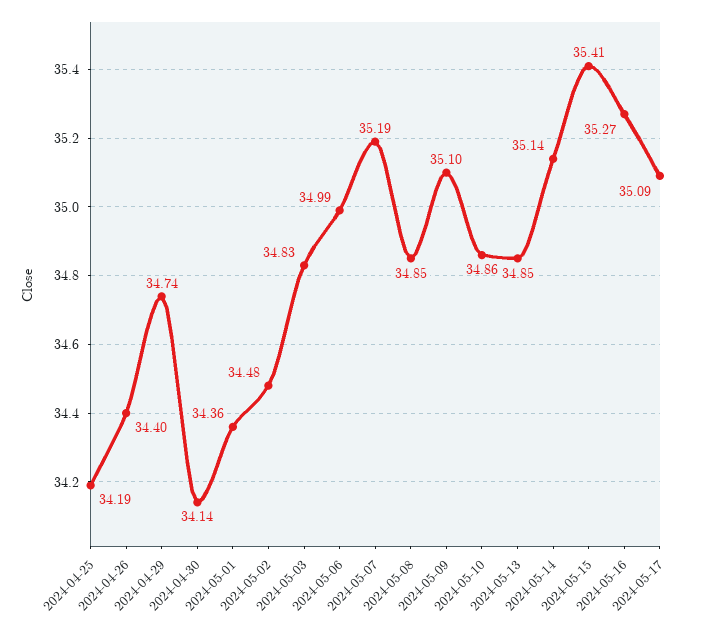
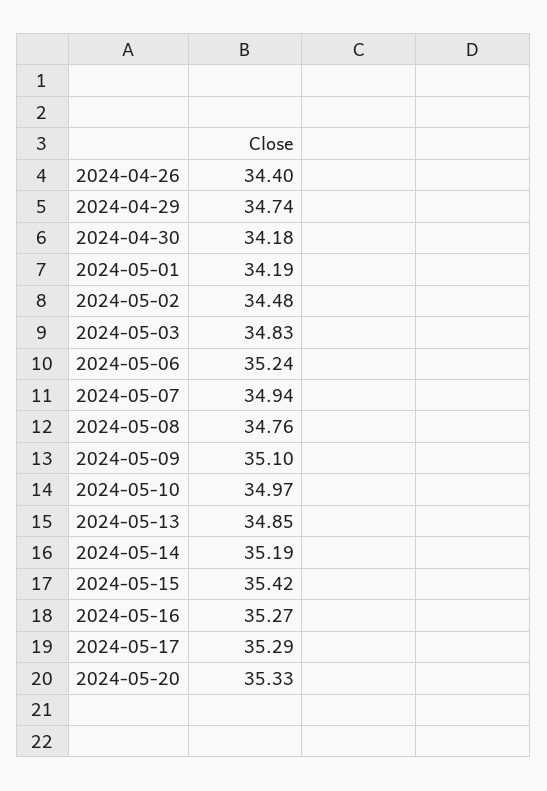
2024-04-25: 34.19 -> none
2024-04-30: 34.14 -> 34.18
2024-05-01: 34.36 -> 34.19
2024-05-06: 34.99 -> 35.24
2024-05-07: 35.19 -> 34.94
2024-05-08: 34.85 -> 34.76
2024-05-10: 34.86 -> 34.97
2024-05-14: 35.14 -> 35.19
2024-05-15: 35.41 -> 35.42
2024-05-17: 35.09 -> 35.29
2024-05-20: none -> 35.33

